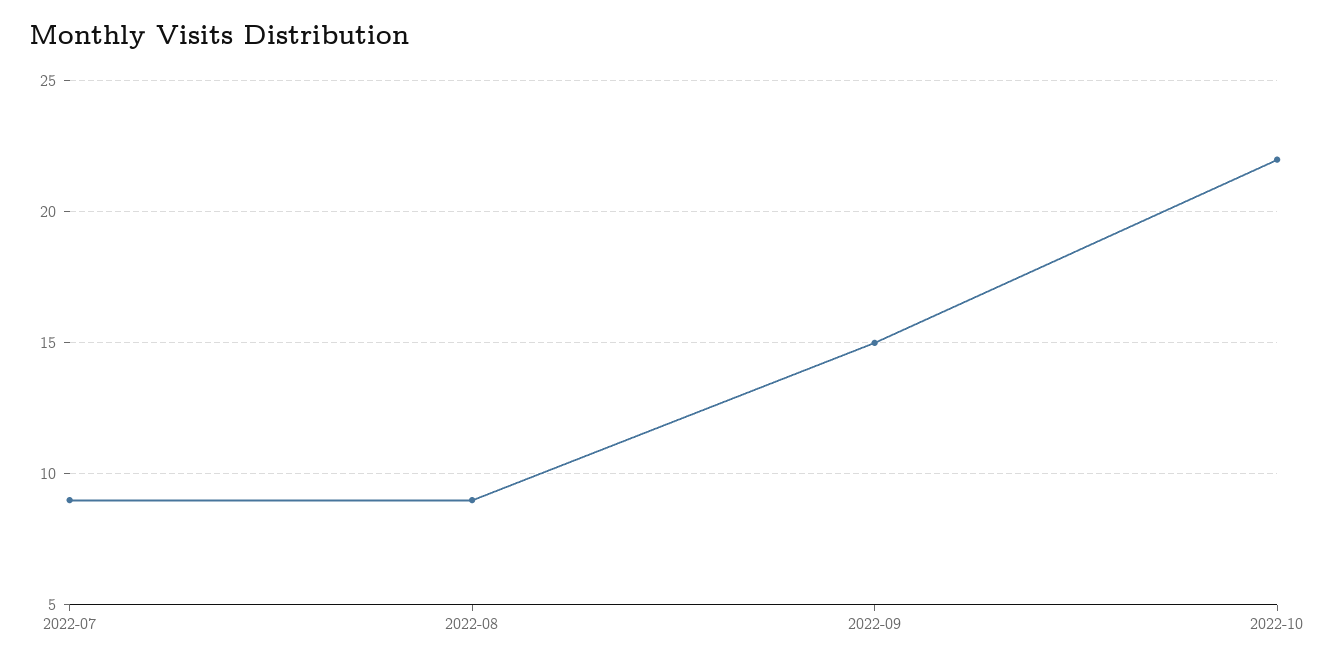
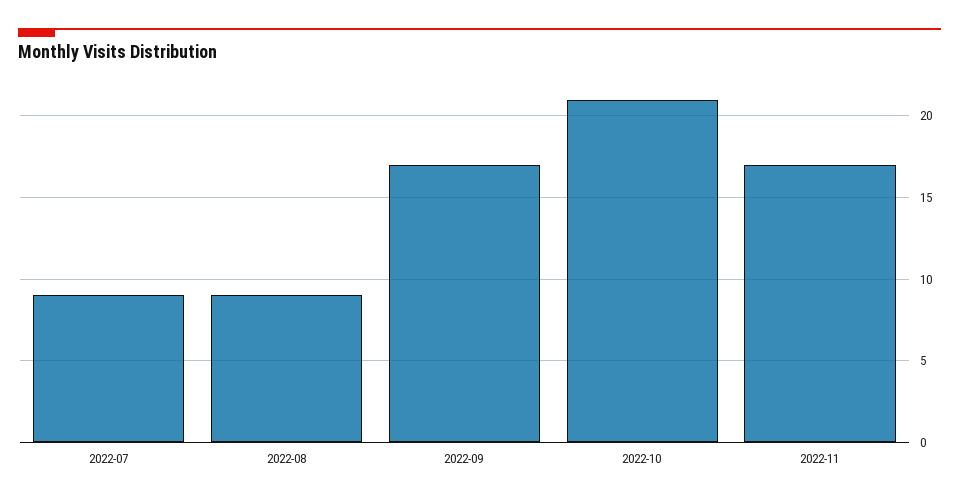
2022-09: 15 -> 17
2022-10: 22 -> 21
2022-11: none -> 17

